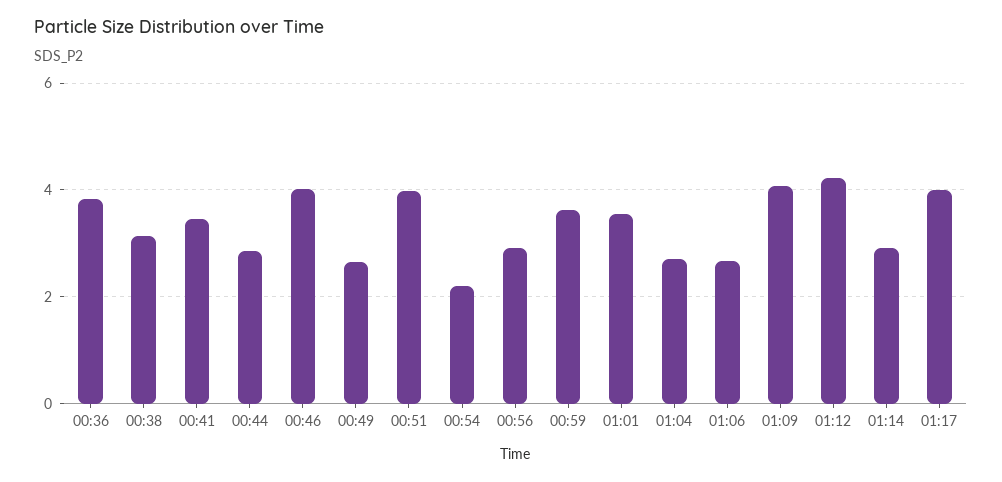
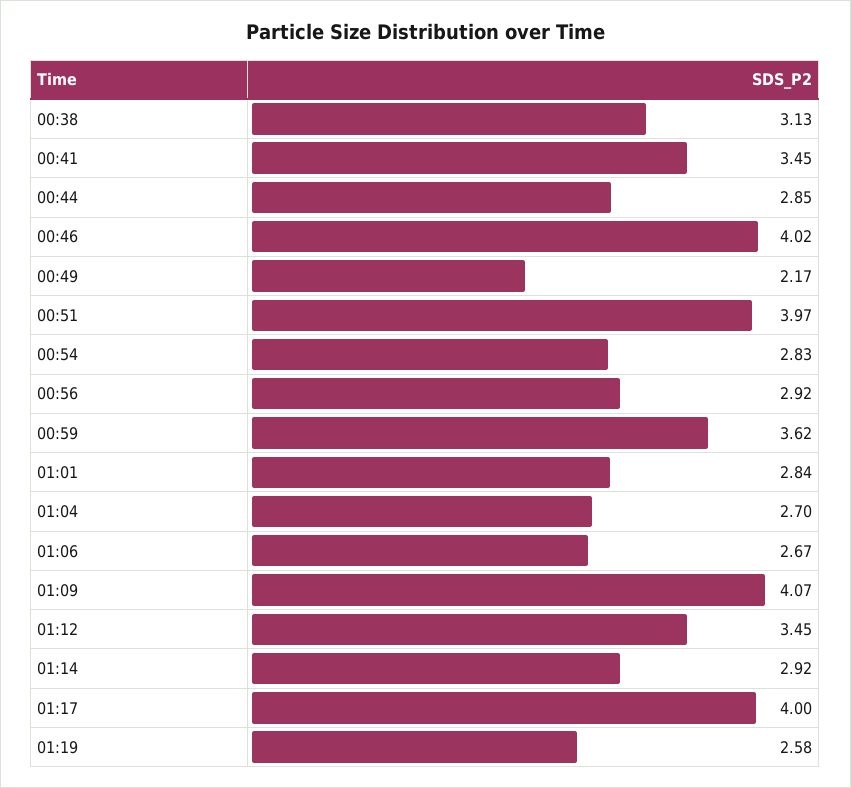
00:36: 3.8 -> none
00:49: 2.6 -> 2.17
00:54: 2.2 -> 2.83
01:01: 3.6 -> 2.84
01:12: 4.2 -> 3.45
01:19: none -> 2.58

